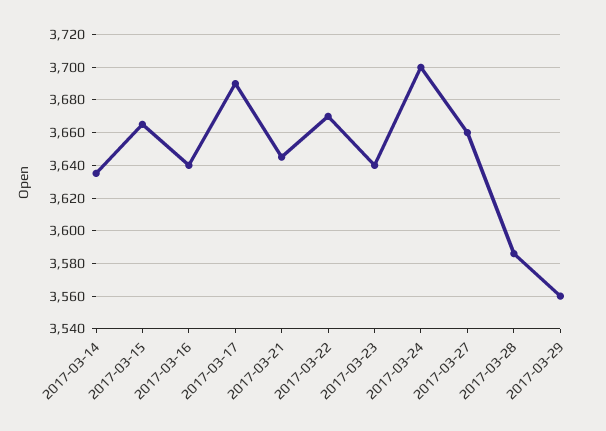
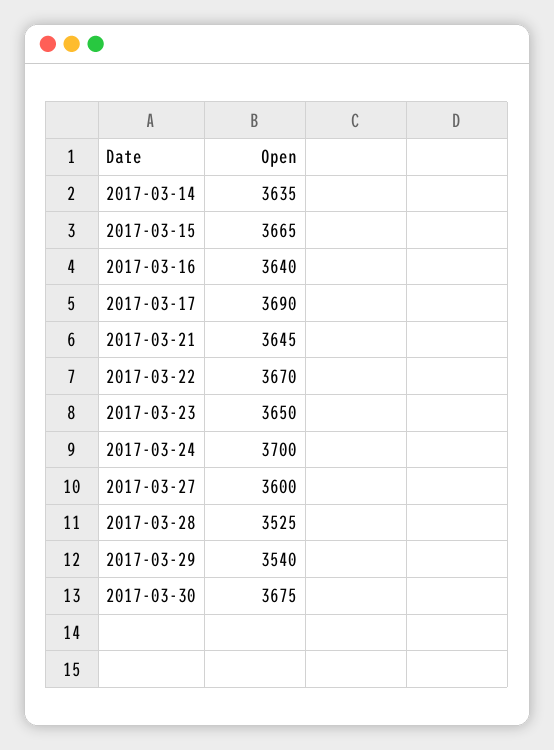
2017-03-23: 3640 -> 3650
2017-03-27: 3660 -> 3600
2017-03-28: 3585 -> 3525
2017-03-29: 3560 -> 3540
2017-03-30: none -> 3675

